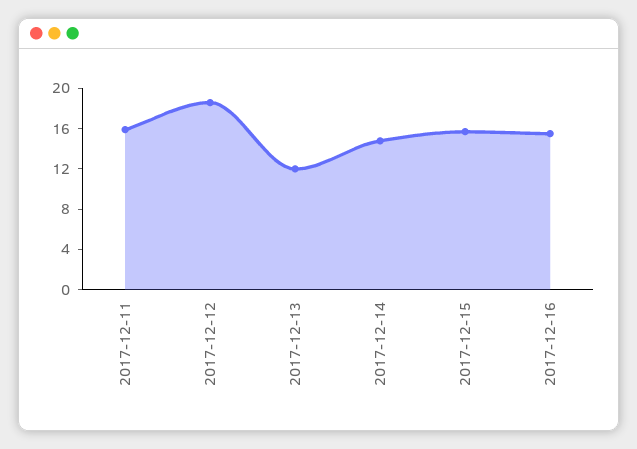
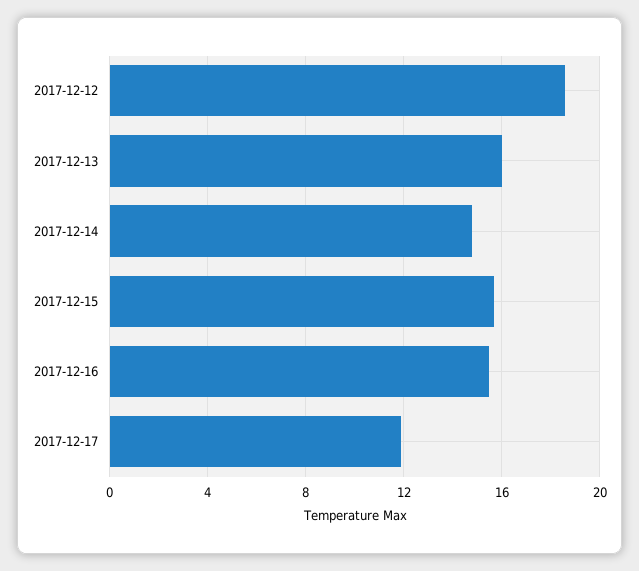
2017-12-11: 16 -> none
2017-12-13: 12 -> 16
2017-12-17: none -> 12

